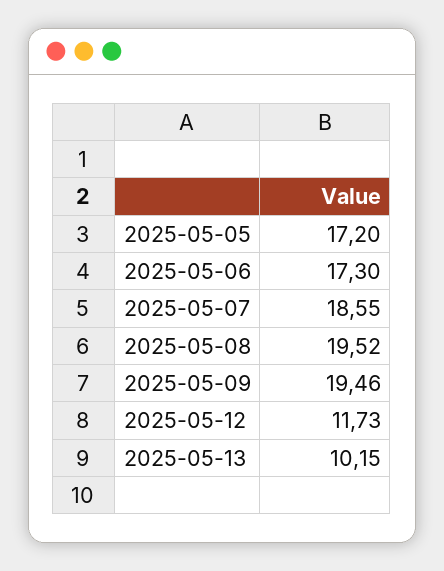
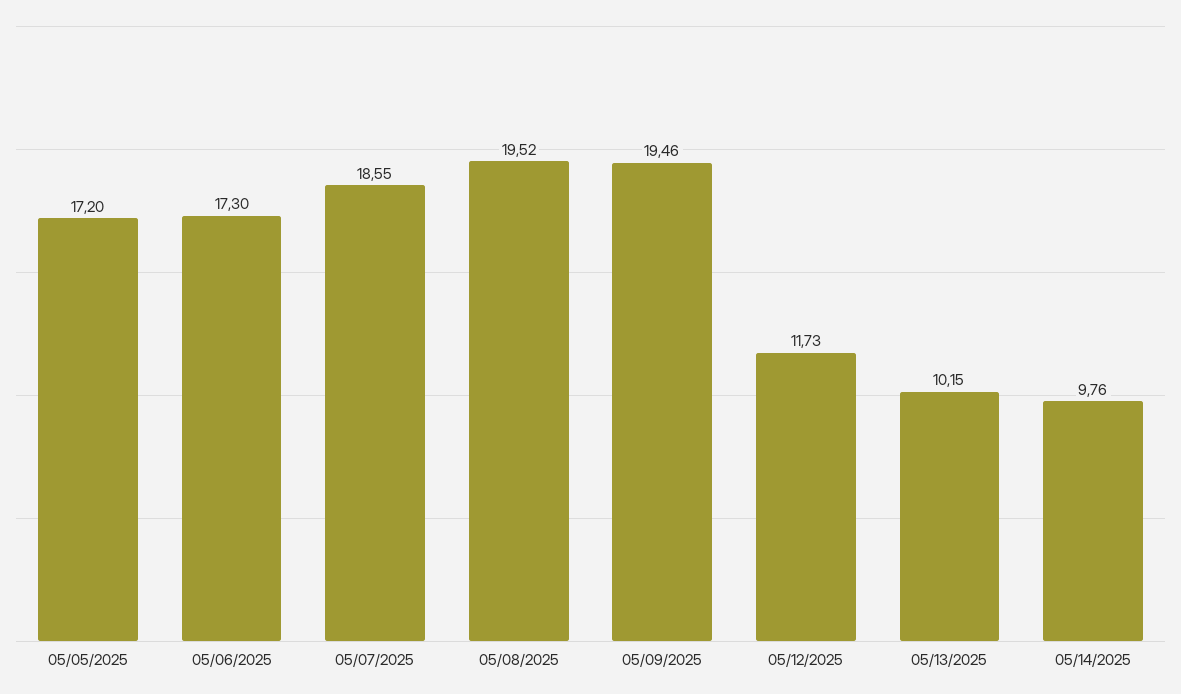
05/14/2025: none -> 9.76

